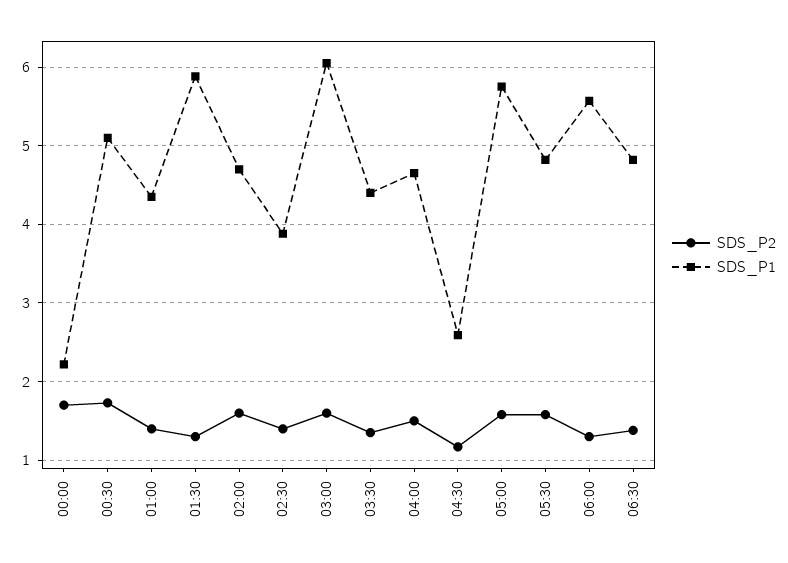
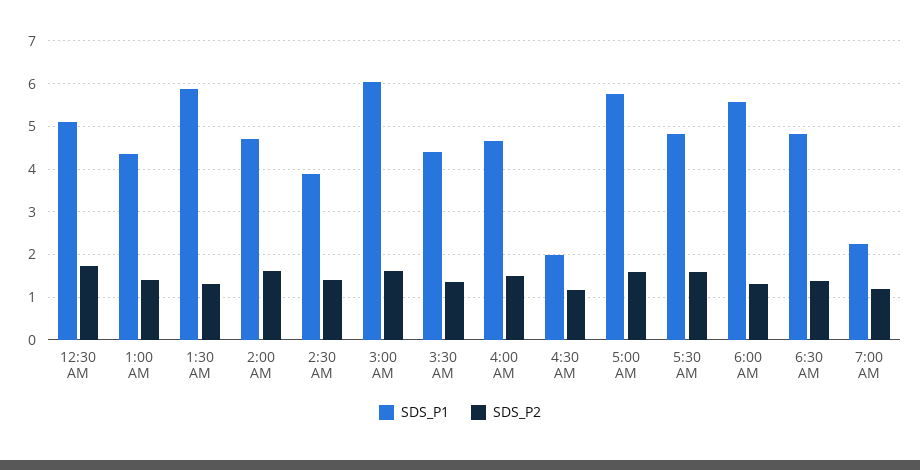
SDS_P2, 00:00: 1.7 -> none
SDS_P1, 00:00: 2.2 -> none
SDS_P1, 04:30: 2.6 -> 2
SDS_P1, 7:00 AM: none -> 2.2
SDS_P2, 7:00 AM: none -> 1.2

